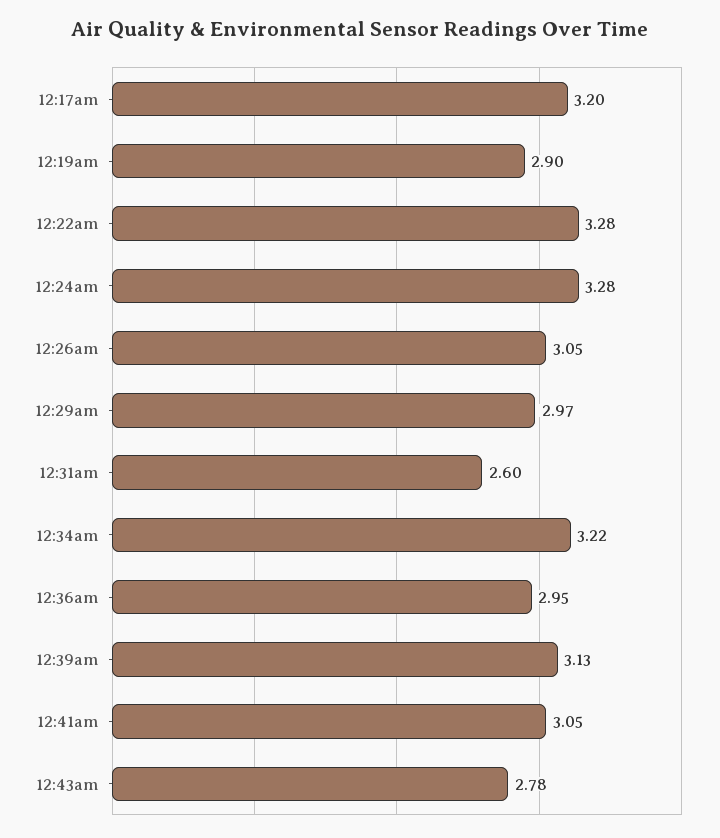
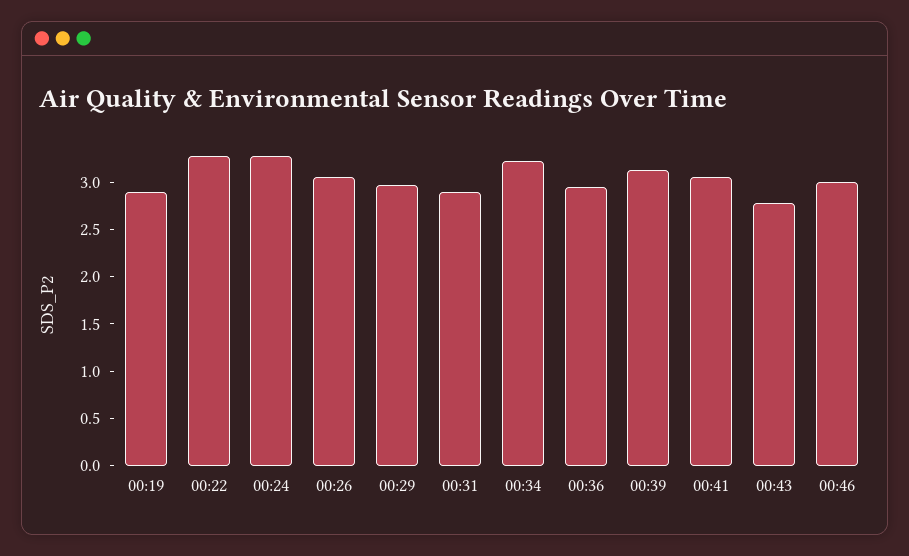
12:17am: 3.2 -> none
12:31am: 2.6 -> 2.9
00:46: none -> 3

